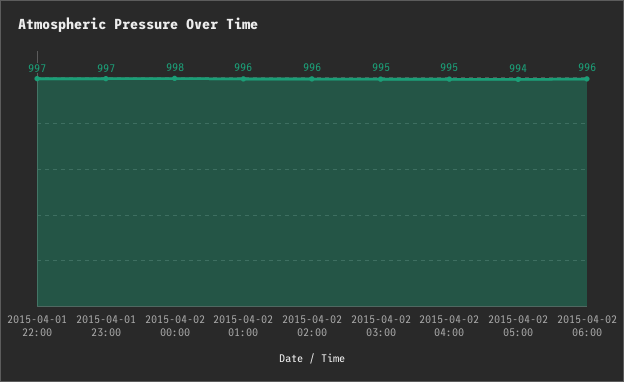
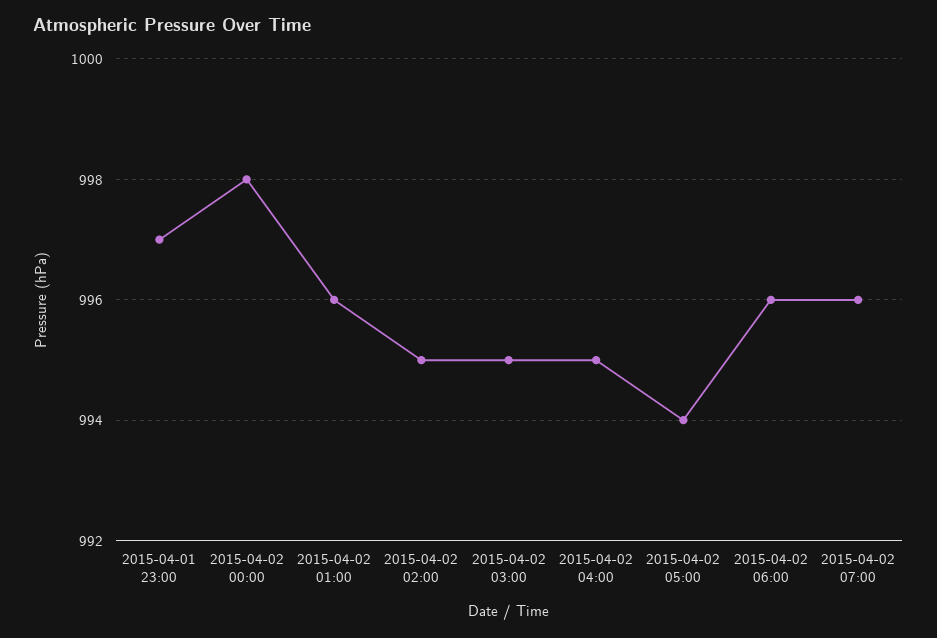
2015-04-01 22:00: 997 -> none
2015-04-02 02:00: 996 -> 995
2015-04-02 07:00: none -> 996

